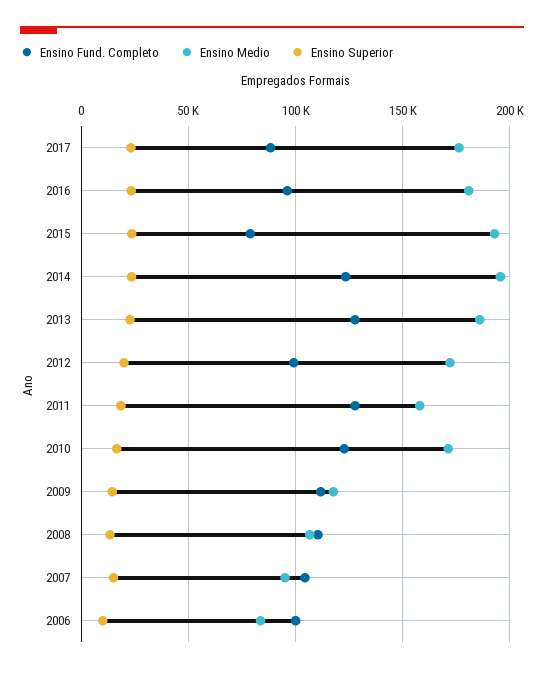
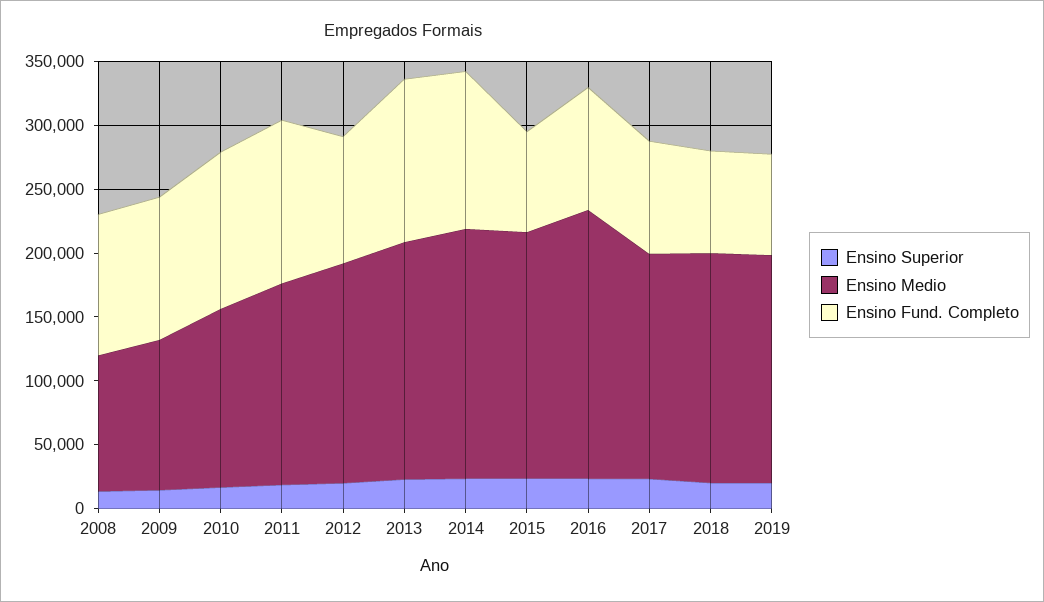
Ensino Medio, 2016: 180000 -> 210000
Ensino Medio, 2010: 170000 -> 140000
Ensino Fund. Completo, 2007: 105000 -> none
Ensino Medio, 2007: 95000 -> none
Ensino Superior, 2007: 15000 -> none
Ensino Fund. Completo, 2006: 100000 -> none
Ensino Medio, 2006: 85000 -> none
Ensino Superior, 2006: 10000 -> none
Ensino Superior, 2018: none -> 20000
Ensino Medio, 2018: none -> 180000
Ensino Fund. Completo, 2018: none -> 80000
Ensino Superior, 2019: none -> 20000
Ensino Medio, 2019: none -> 180000
Ensino Fund. Completo, 2019: none -> 80000

